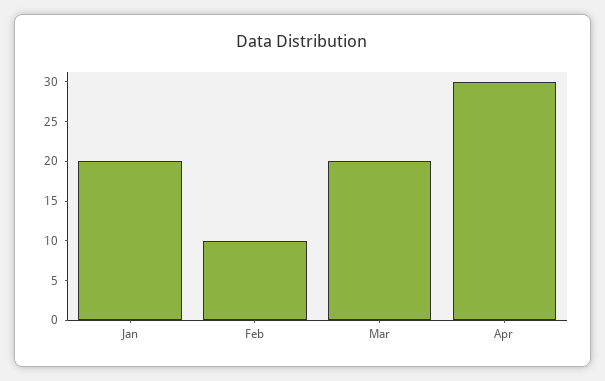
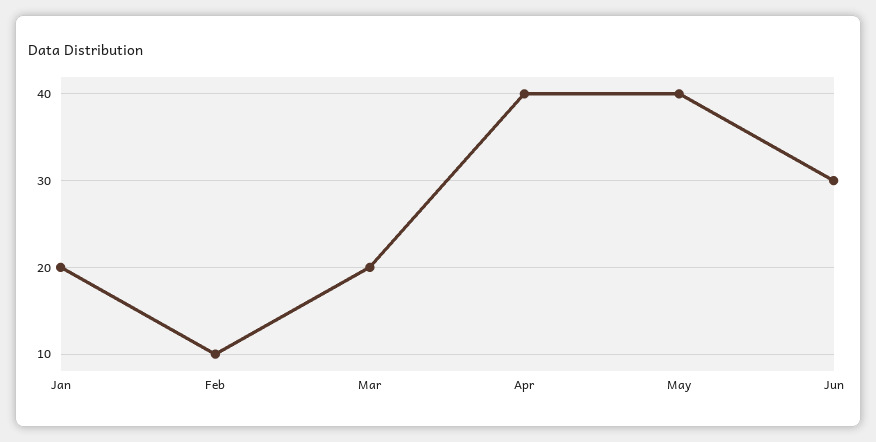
Apr: 30 -> 40
May: none -> 40
Jun: none -> 30

